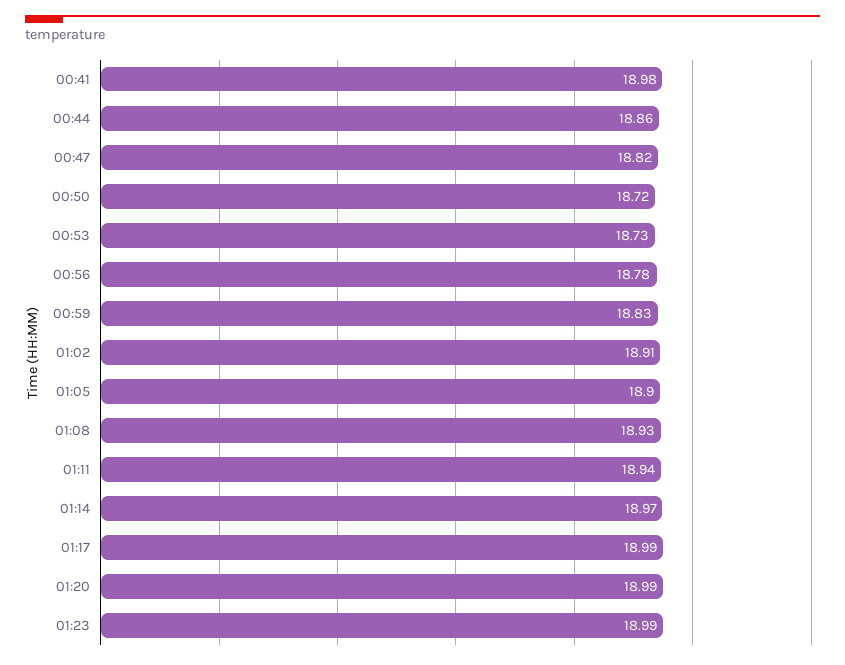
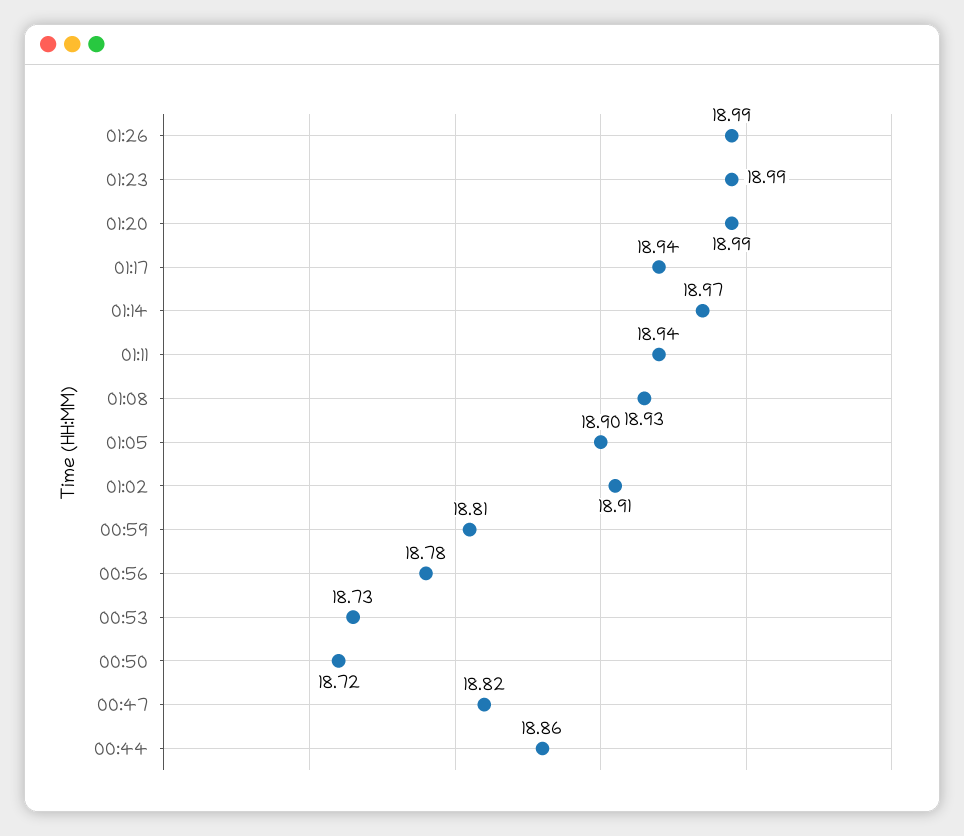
00:41: 18.98 -> none
00:59: 18.83 -> 18.81
01:17: 18.99 -> 18.94
01:26: none -> 18.99

